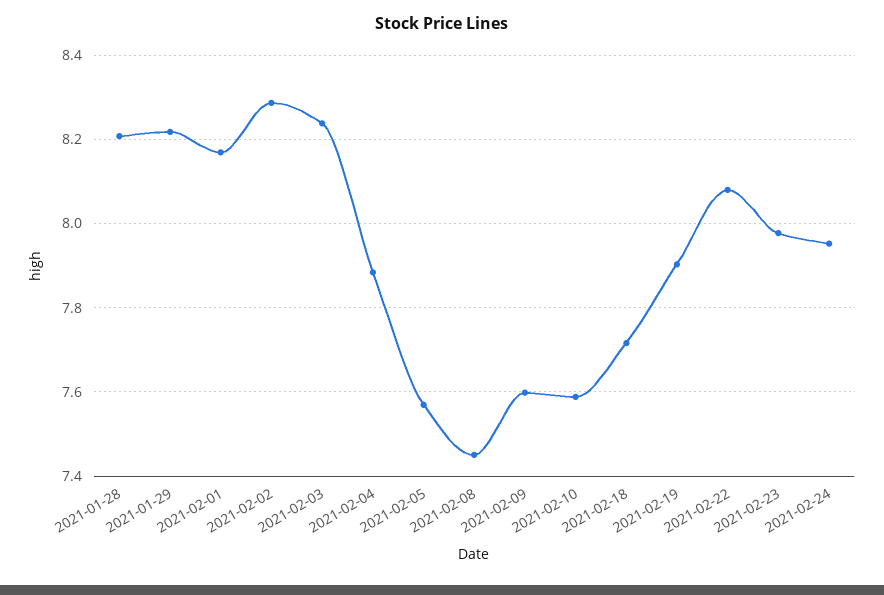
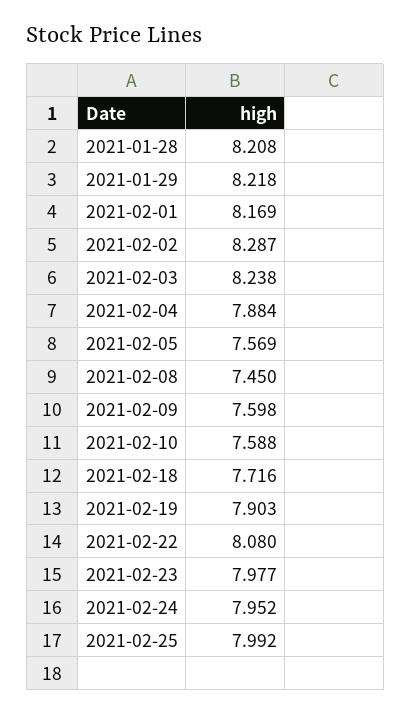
2021-02-25: none -> 7.992

